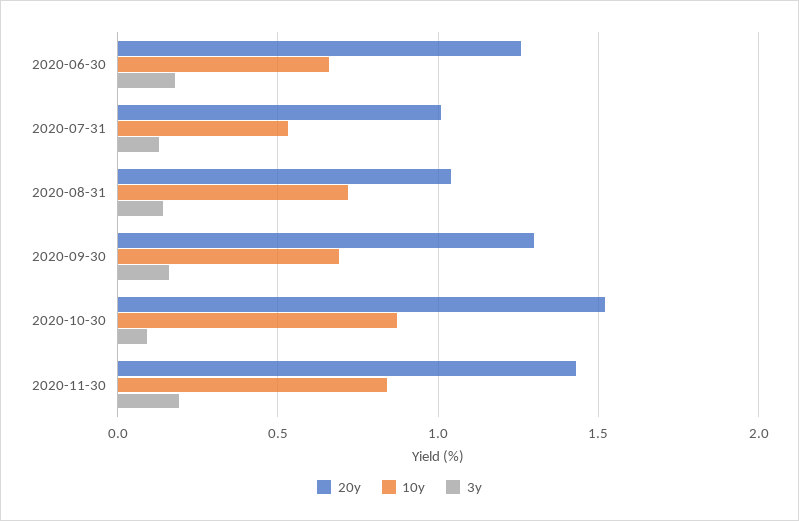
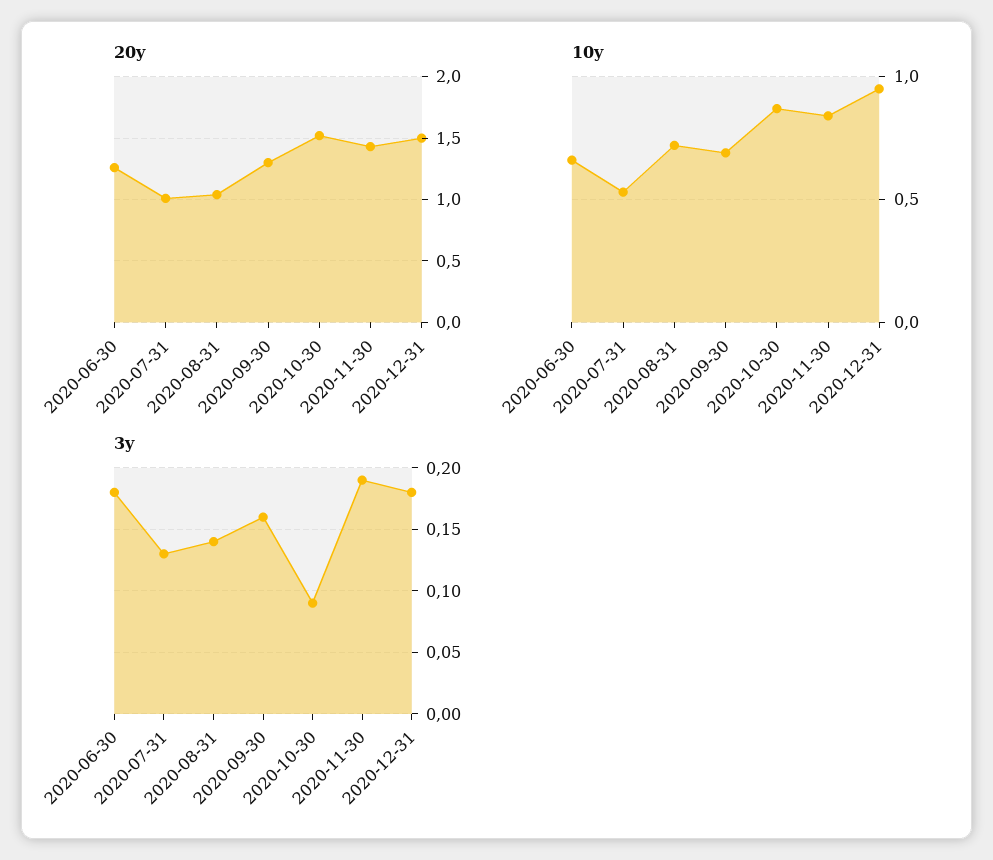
20y, 2020-12-31: none -> 1.5
10y, 2020-12-31: none -> 0.95
3y, 2020-12-31: none -> 0.18

